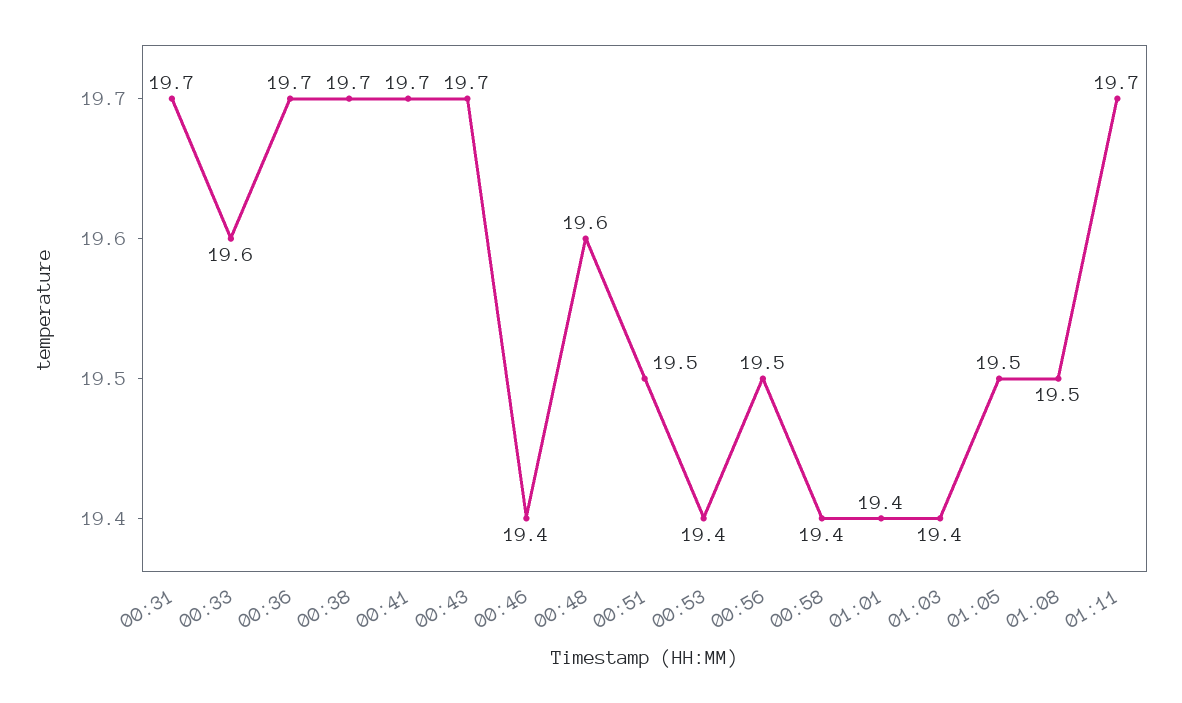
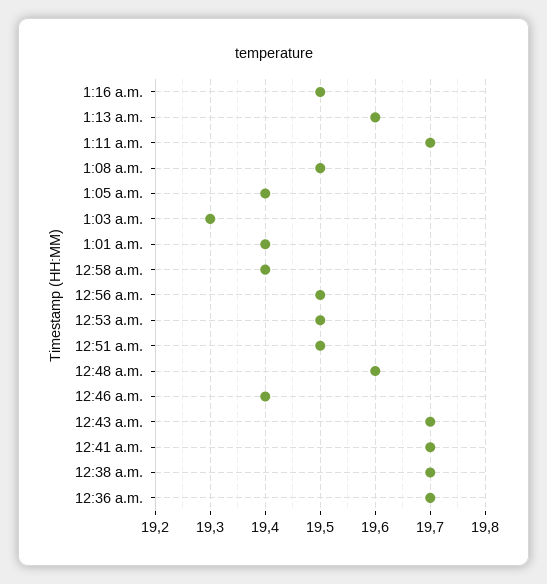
00:31: 19.7 -> none
00:33: 19.6 -> none
00:53: 19.4 -> 19.5
01:03: 19.4 -> 19.3
01:05: 19.5 -> 19.4
1:16 a.m.: none -> 19.5
1:13 a.m.: none -> 19.6

